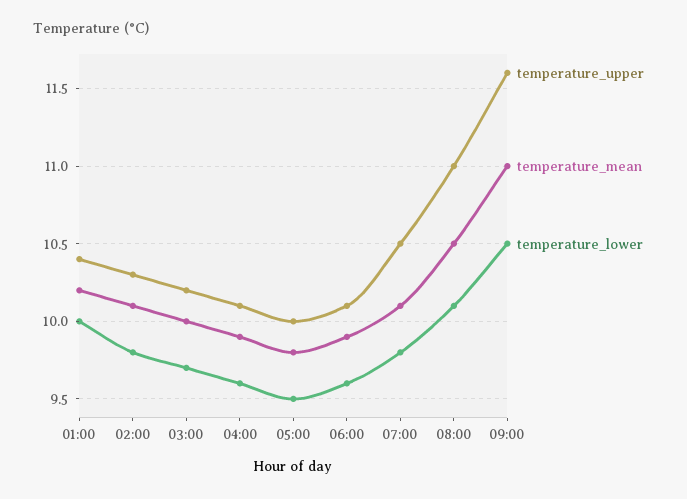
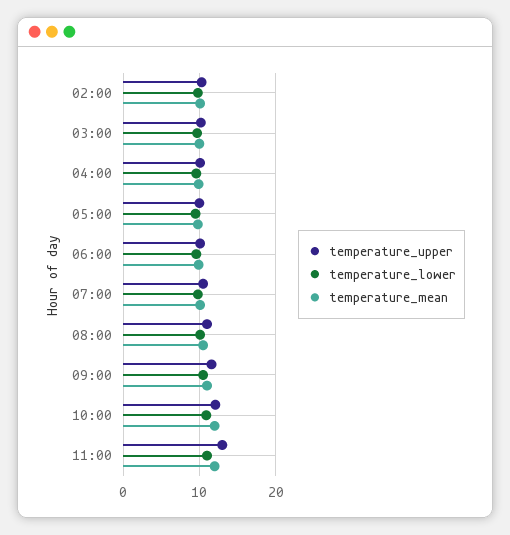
temperature_upper, 01:00: 10.4 -> none
temperature_mean, 01:00: 10.2 -> none
temperature_lower, 01:00: 10 -> none
temperature_upper, 10:00: none -> 12
temperature_lower, 10:00: none -> 11
temperature_mean, 10:00: none -> 12
temperature_upper, 11:00: none -> 13
temperature_lower, 11:00: none -> 11
temperature_mean, 11:00: none -> 12

